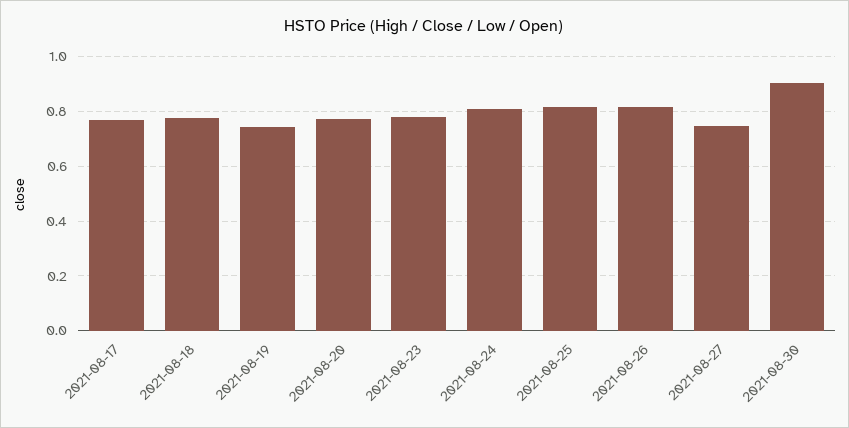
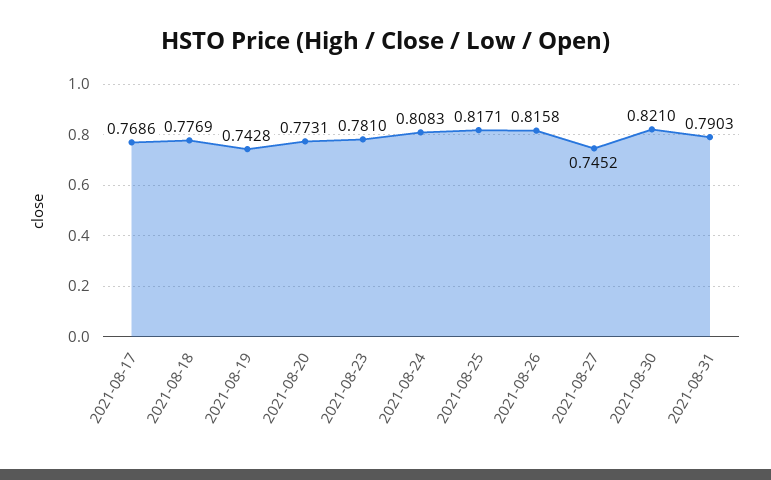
2021-08-30: 0.9 -> 0.821
2021-08-31: none -> 0.7903

